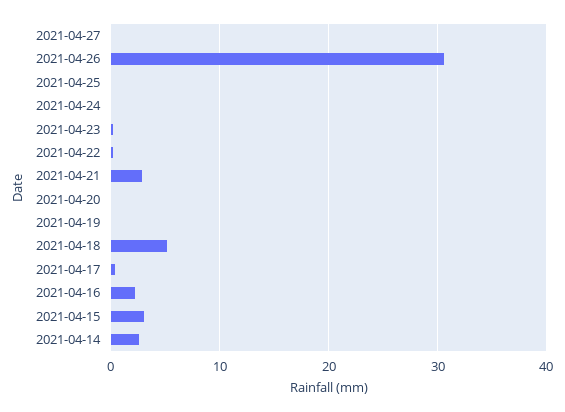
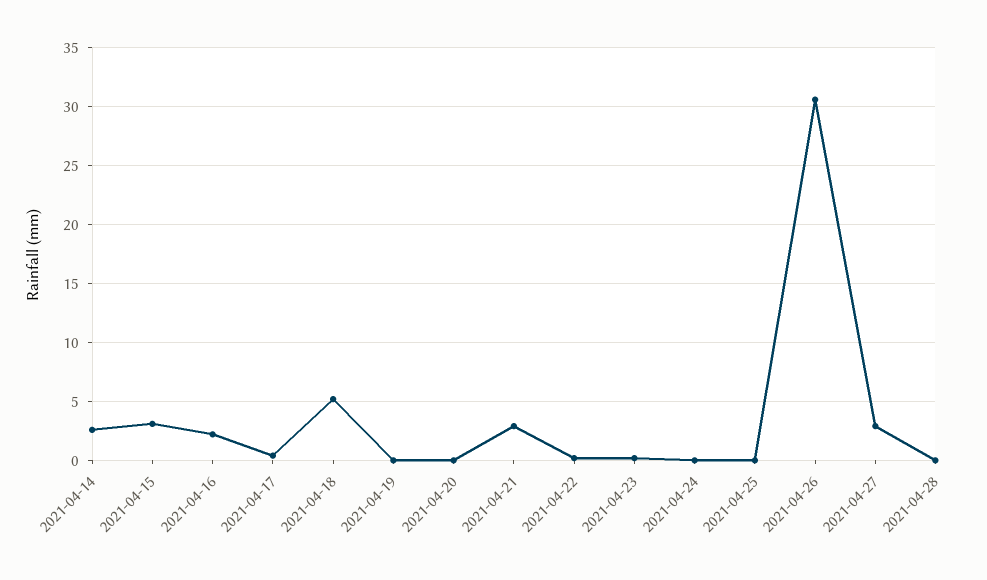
2021-04-27: 0 -> 3
2021-04-28: none -> 0

